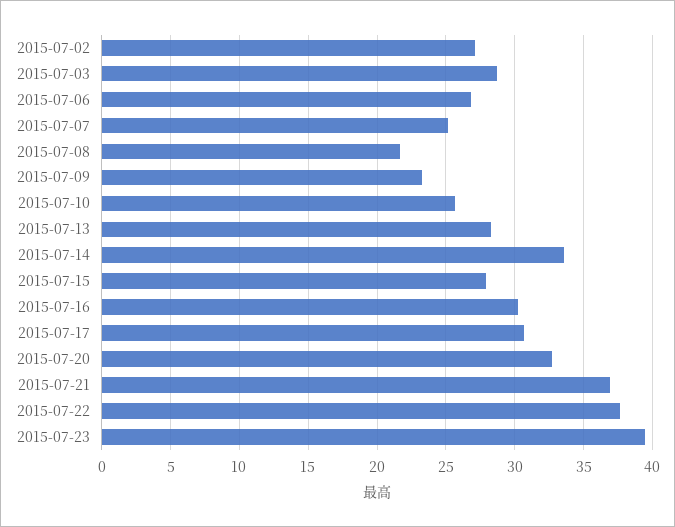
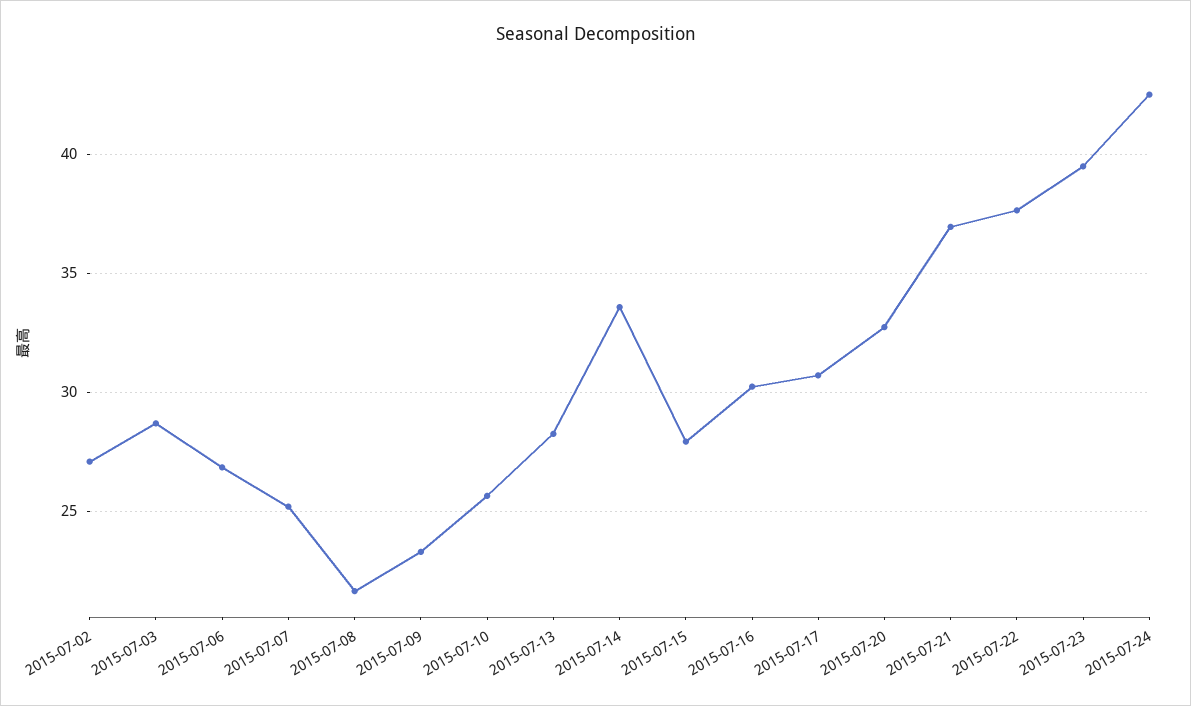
2015-07-24: none -> 42.5

